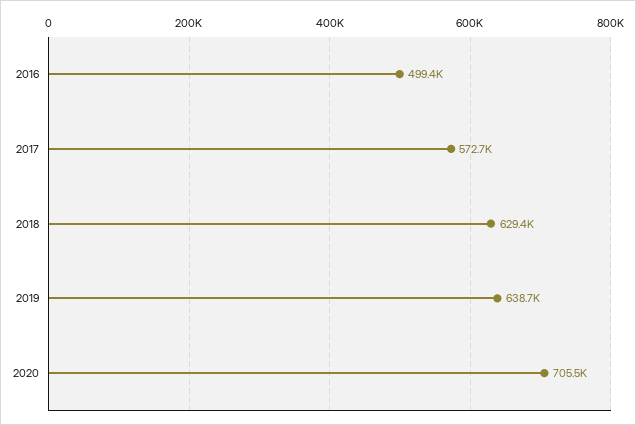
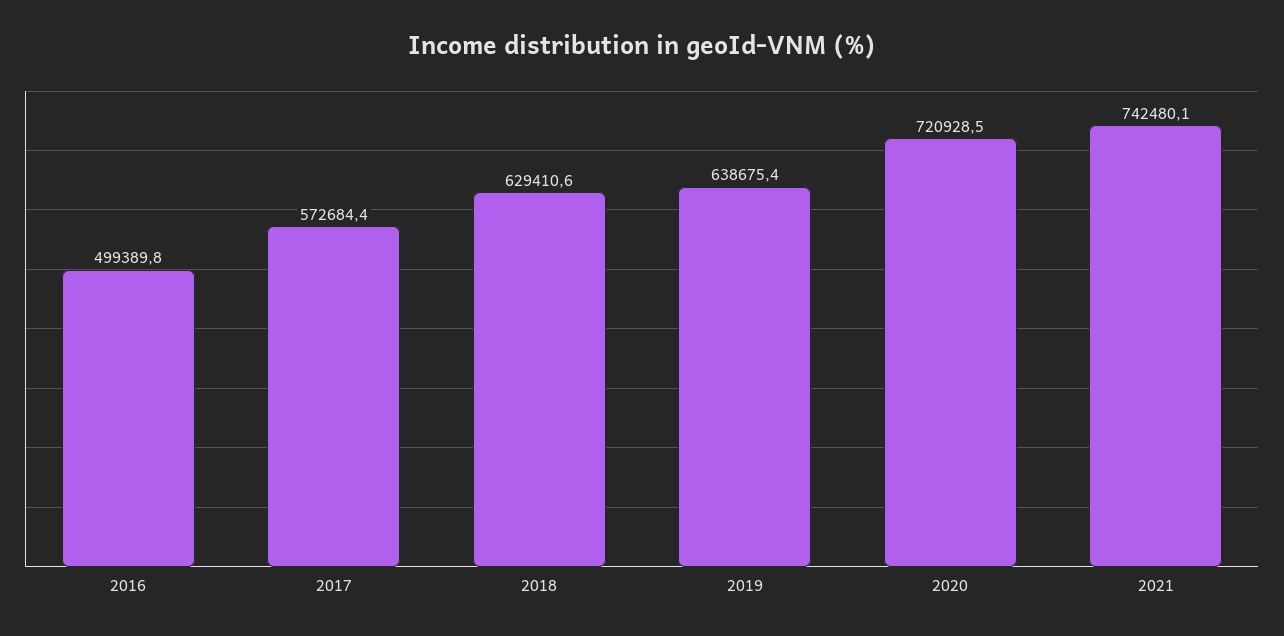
2020: 705500 -> 720928.5
2021: none -> 742480.1

